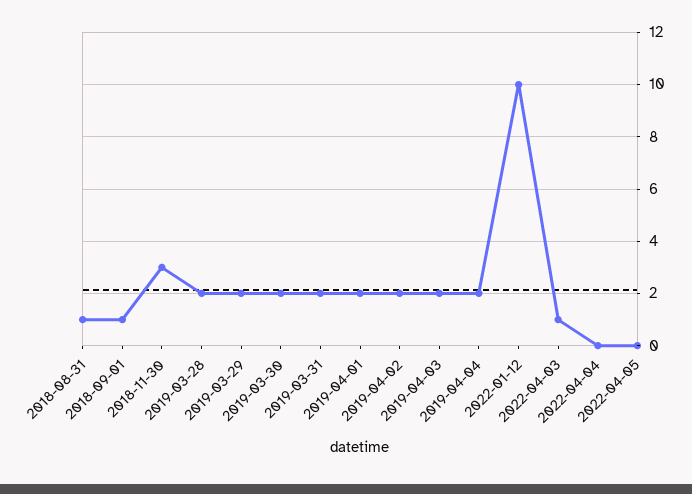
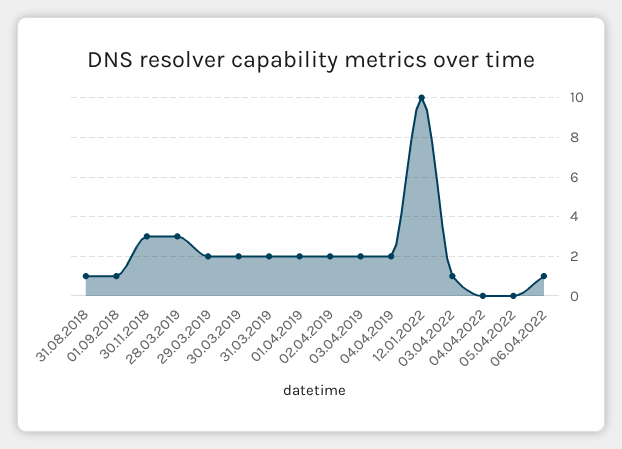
2019-03-28: 2 -> 3
06.04.2022: none -> 1

